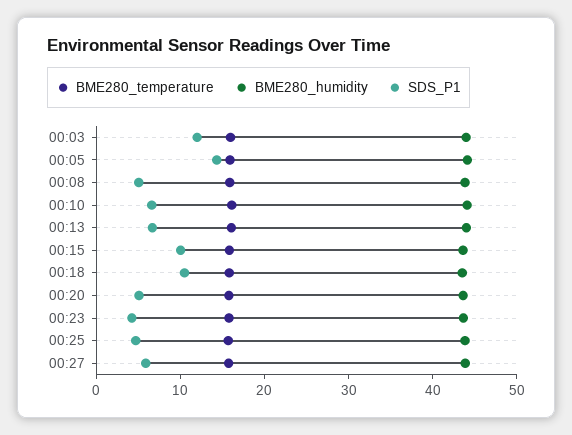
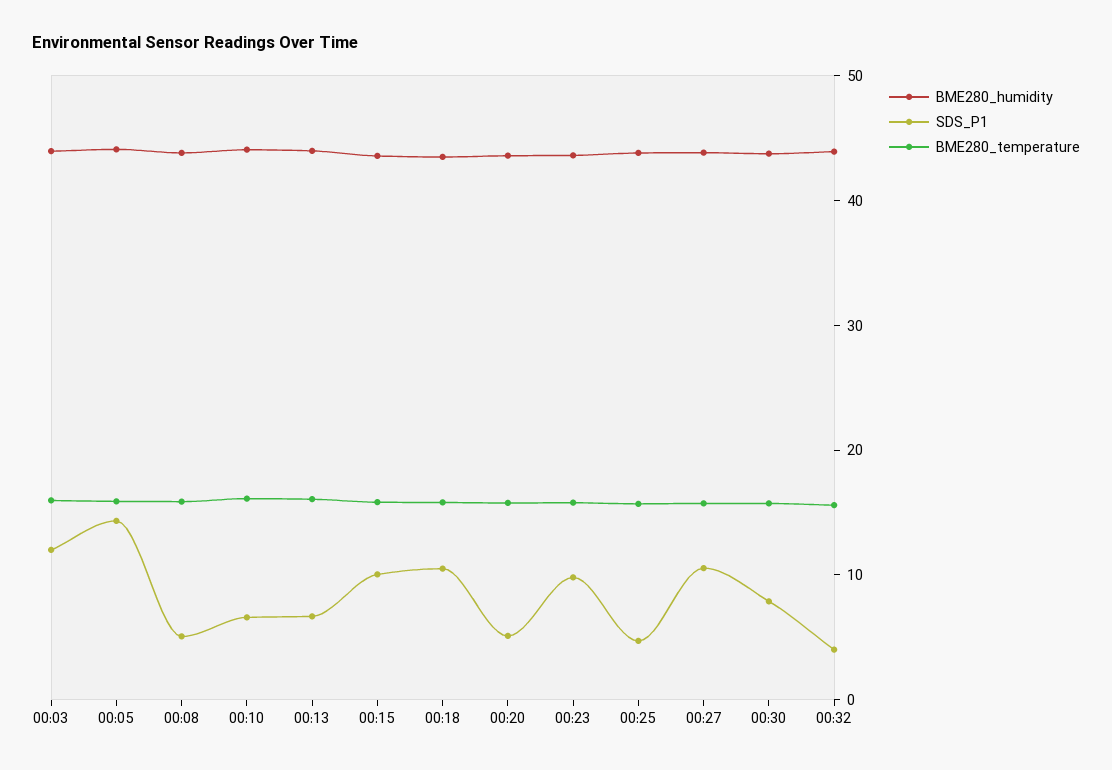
SDS_P1, 00:23: 4 -> 10
SDS_P1, 00:27: 6 -> 10
BME280_humidity, 00:30: none -> 44
SDS_P1, 00:30: none -> 8
BME280_temperature, 00:30: none -> 16
BME280_humidity, 00:32: none -> 44
SDS_P1, 00:32: none -> 4
BME280_temperature, 00:32: none -> 16

